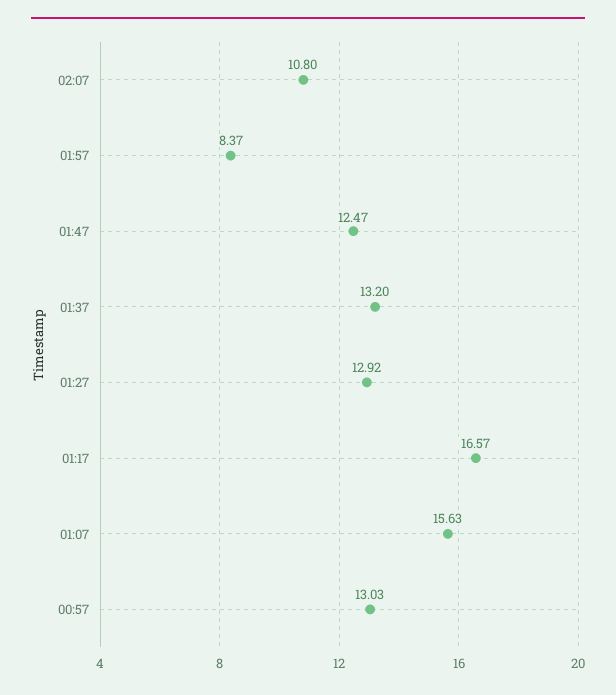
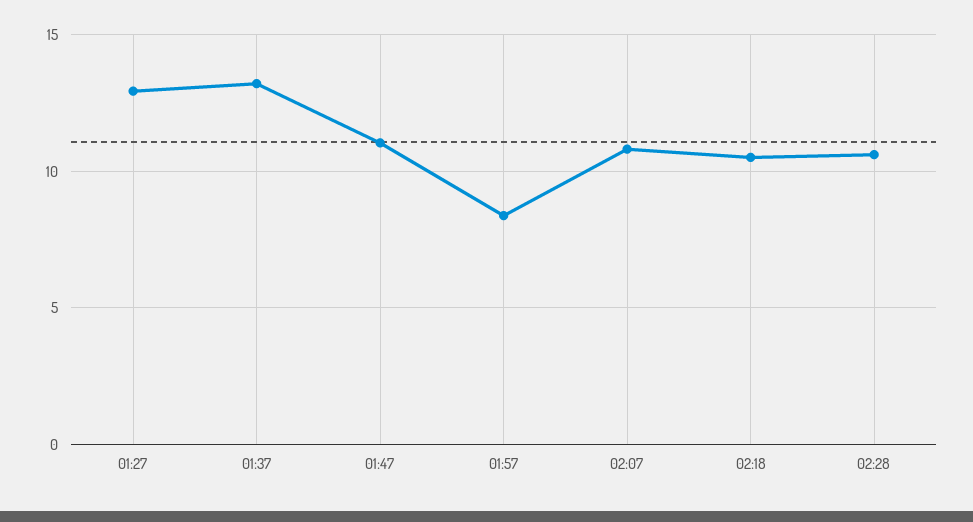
01:47: 12.47 -> 11
01:17: 16.57 -> none
01:07: 15.63 -> none
00:57: 13.03 -> none
02:18: none -> 10.5
02:28: none -> 10.5

